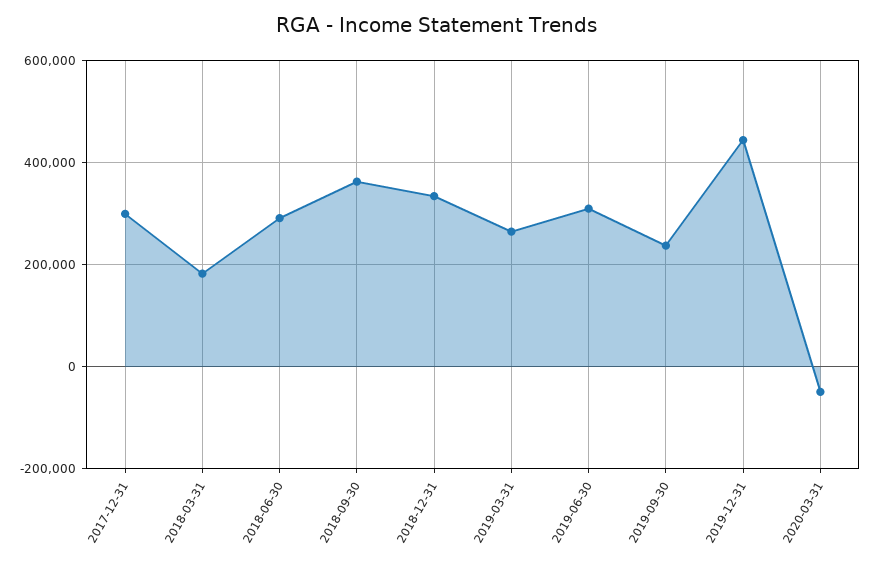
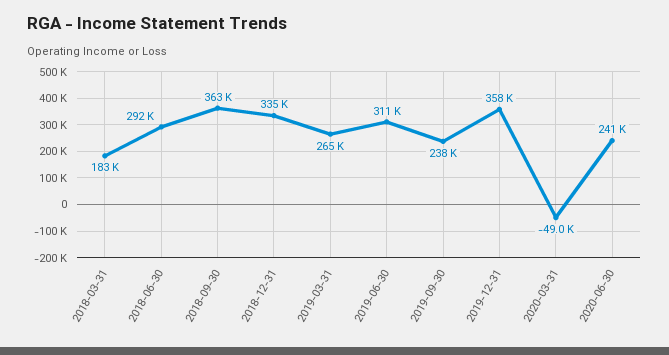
2017-12-31: 300000 -> none
2019-12-31: 440000 -> 358000
2020-06-30: none -> 241000

